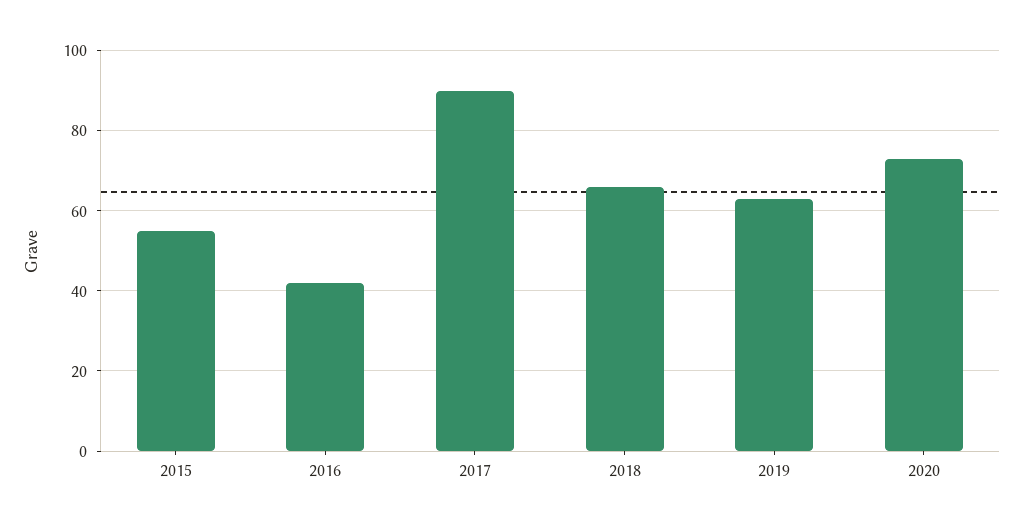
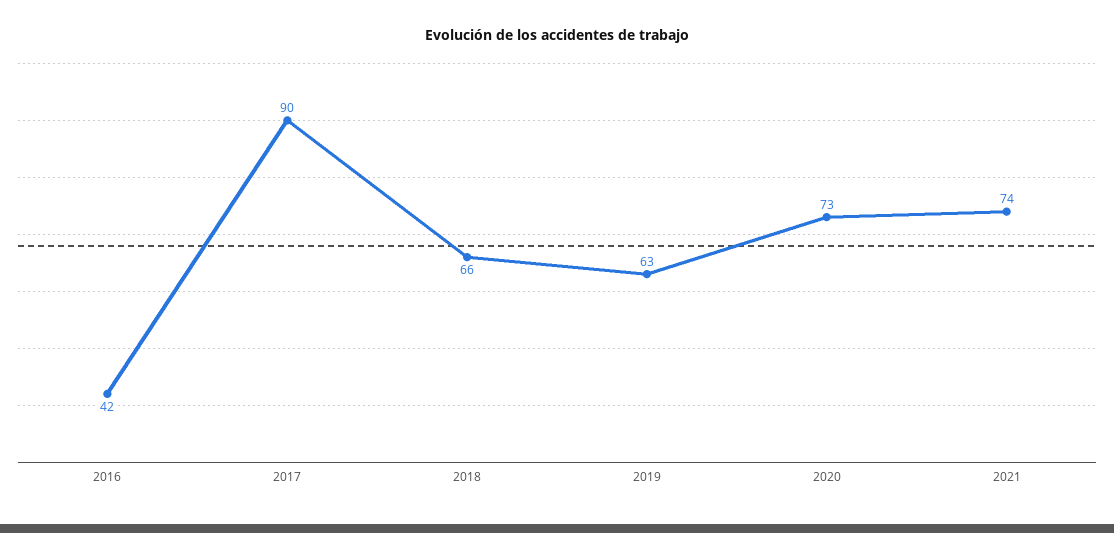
2015: 55 -> none
2021: none -> 74

